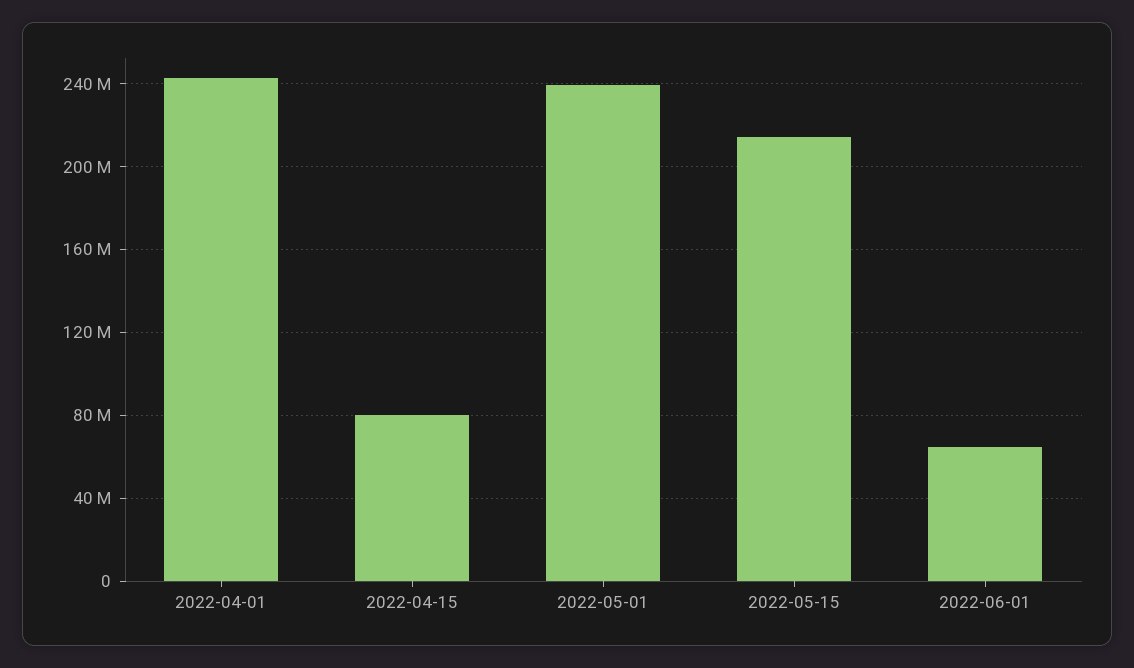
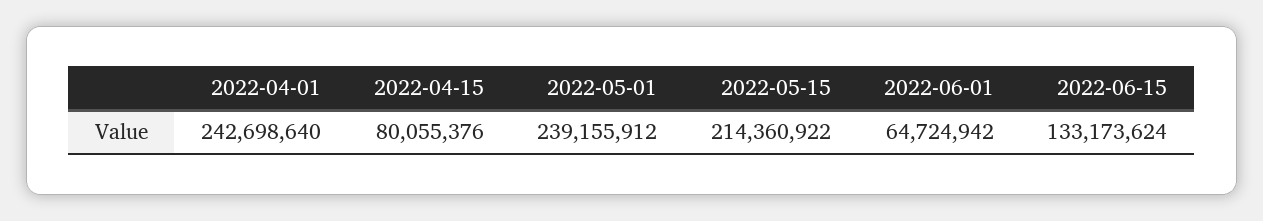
2022-06-15: none -> 133173624

